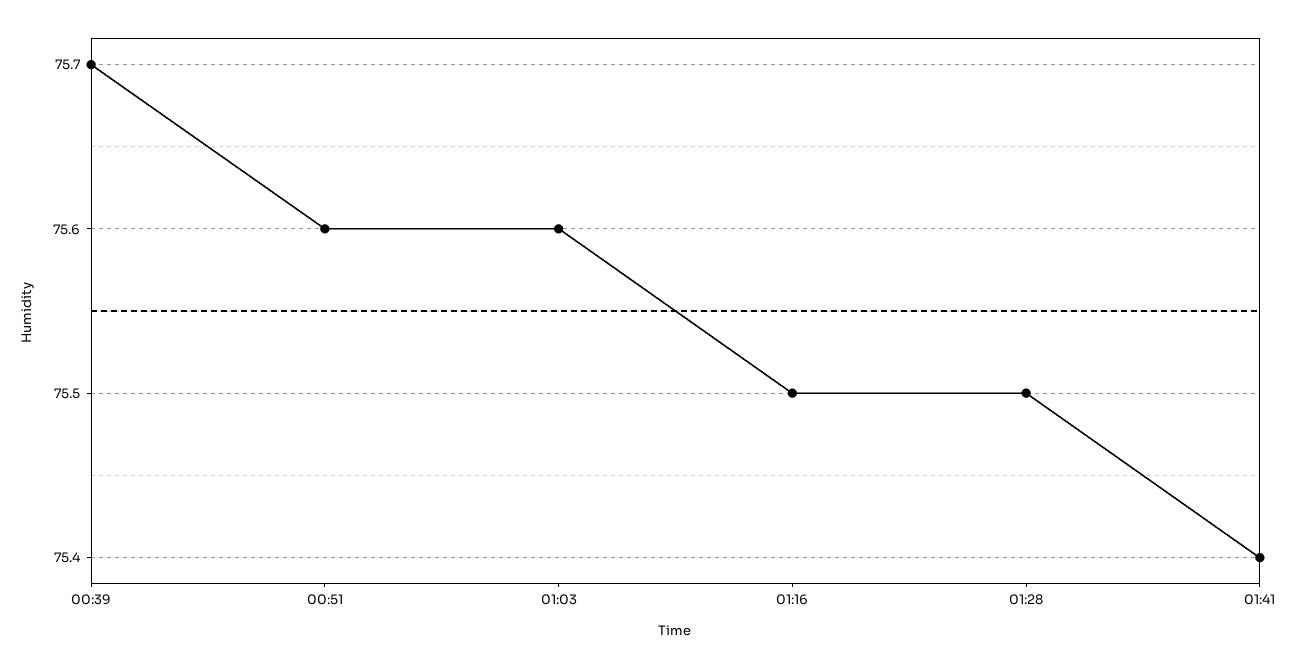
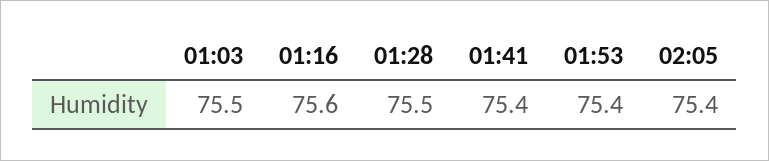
00:39: 75.7 -> none
00:51: 75.6 -> none
01:03: 75.6 -> 75.5
01:16: 75.5 -> 75.6
01:53: none -> 75.4
02:05: none -> 75.4

